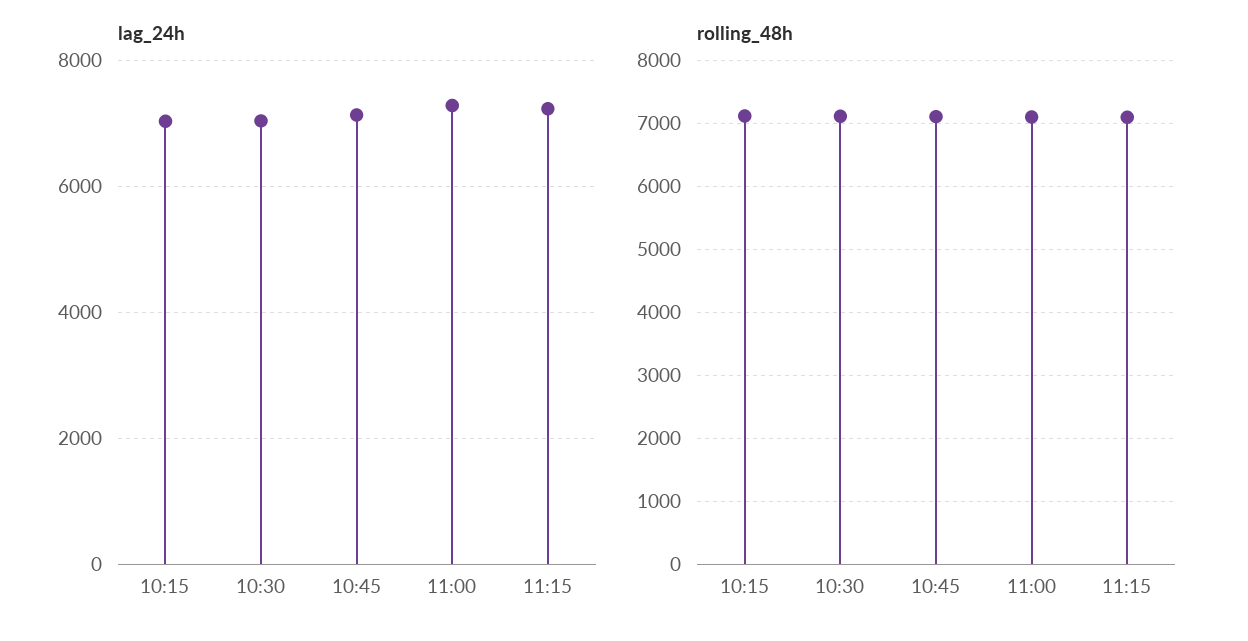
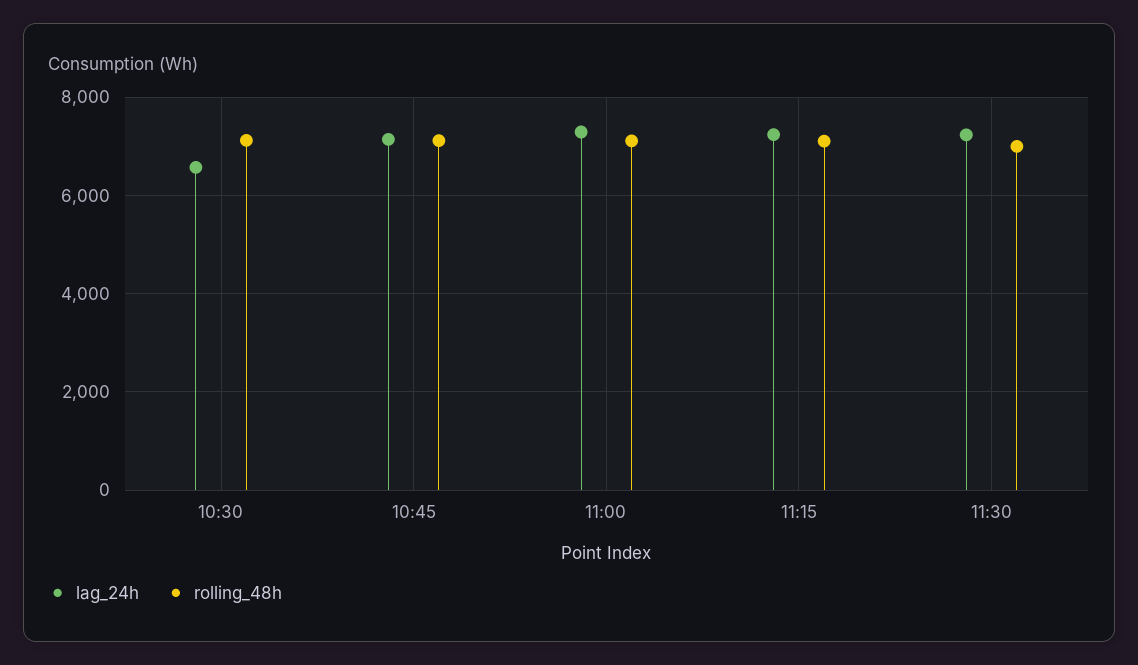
lag_24h, 10:15: 7000 -> none
lag_24h, 10:30: 7000 -> 6600
rolling_48h, 10:15: 7100 -> none
lag_24h, 11:30: none -> 7200
rolling_48h, 11:30: none -> 7000

